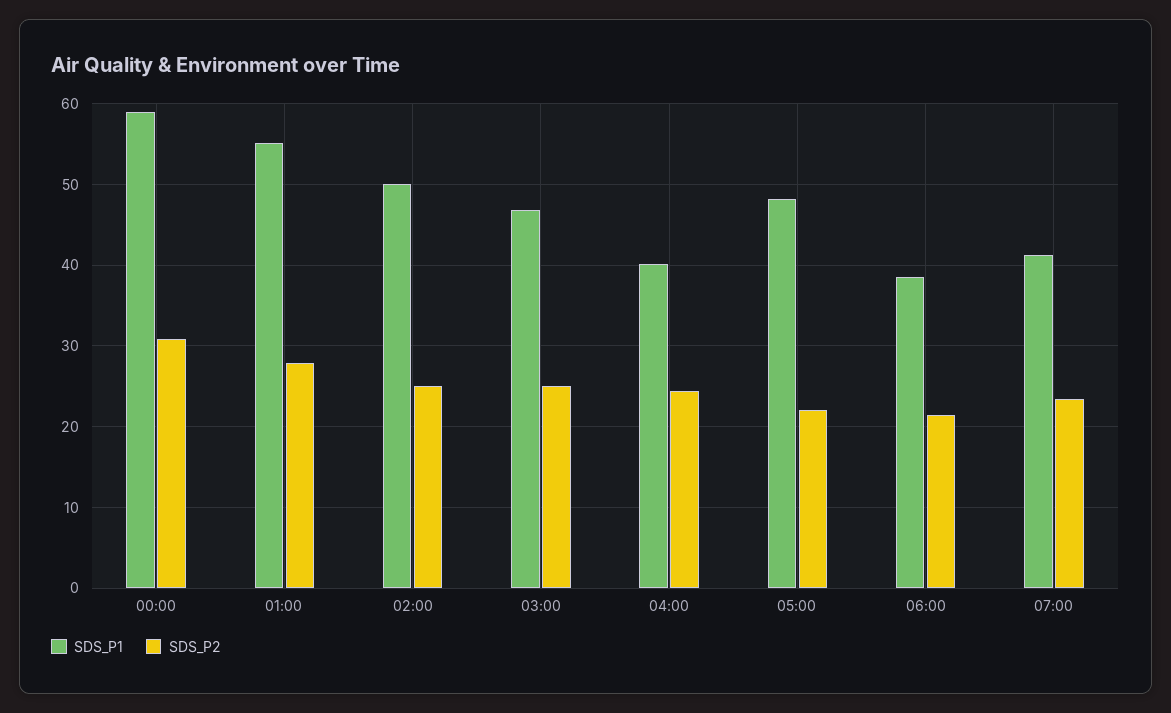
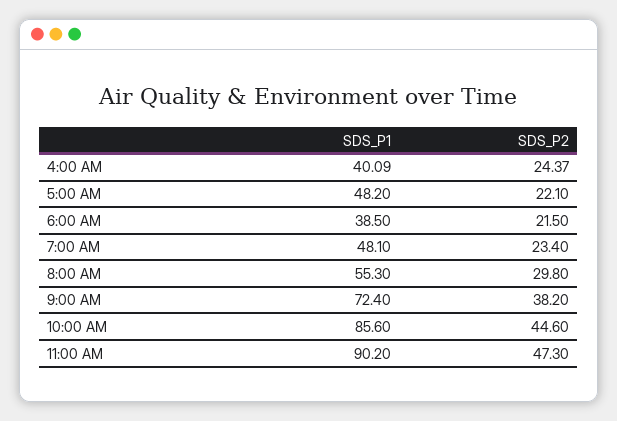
SDS_P1, 00:00: 59 -> none
SDS_P2, 00:00: 31 -> none
SDS_P1, 01:00: 55 -> none
SDS_P2, 01:00: 28 -> none
SDS_P1, 02:00: 50 -> none
SDS_P2, 02:00: 25 -> none
SDS_P1, 03:00: 47 -> none
SDS_P2, 03:00: 25 -> none
SDS_P1, 07:00: 41 -> 48.1
SDS_P1, 8:00 AM: none -> 55.3
SDS_P2, 8:00 AM: none -> 29.8
SDS_P1, 9:00 AM: none -> 72.4
SDS_P2, 9:00 AM: none -> 38.2
SDS_P1, 10:00 AM: none -> 85.6
SDS_P2, 10:00 AM: none -> 44.6
SDS_P1, 11:00 AM: none -> 90.2
SDS_P2, 11:00 AM: none -> 47.3

